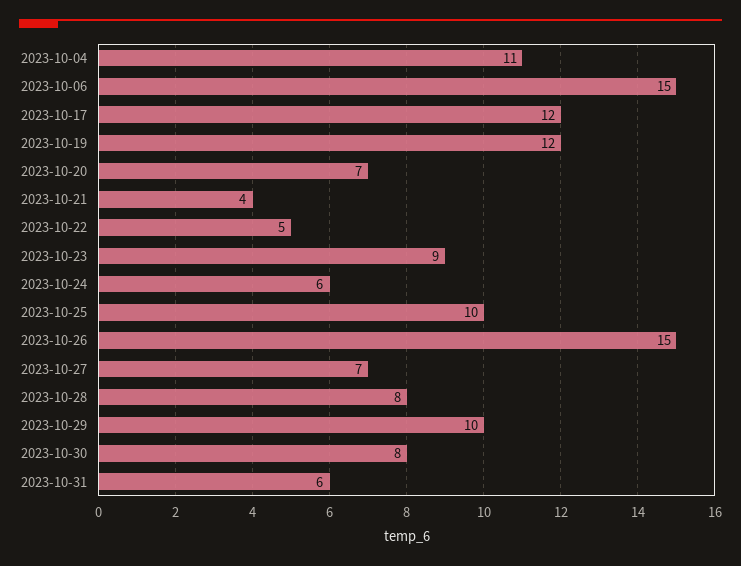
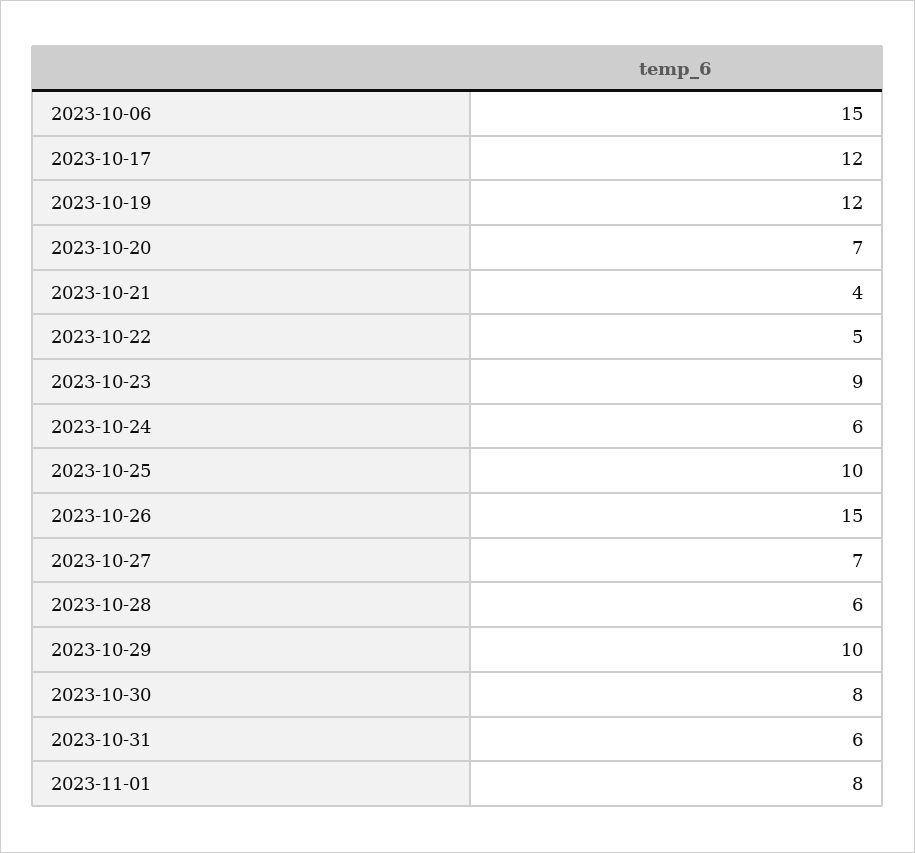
2023-10-04: 11 -> none
2023-10-28: 8 -> 6
2023-11-01: none -> 8

